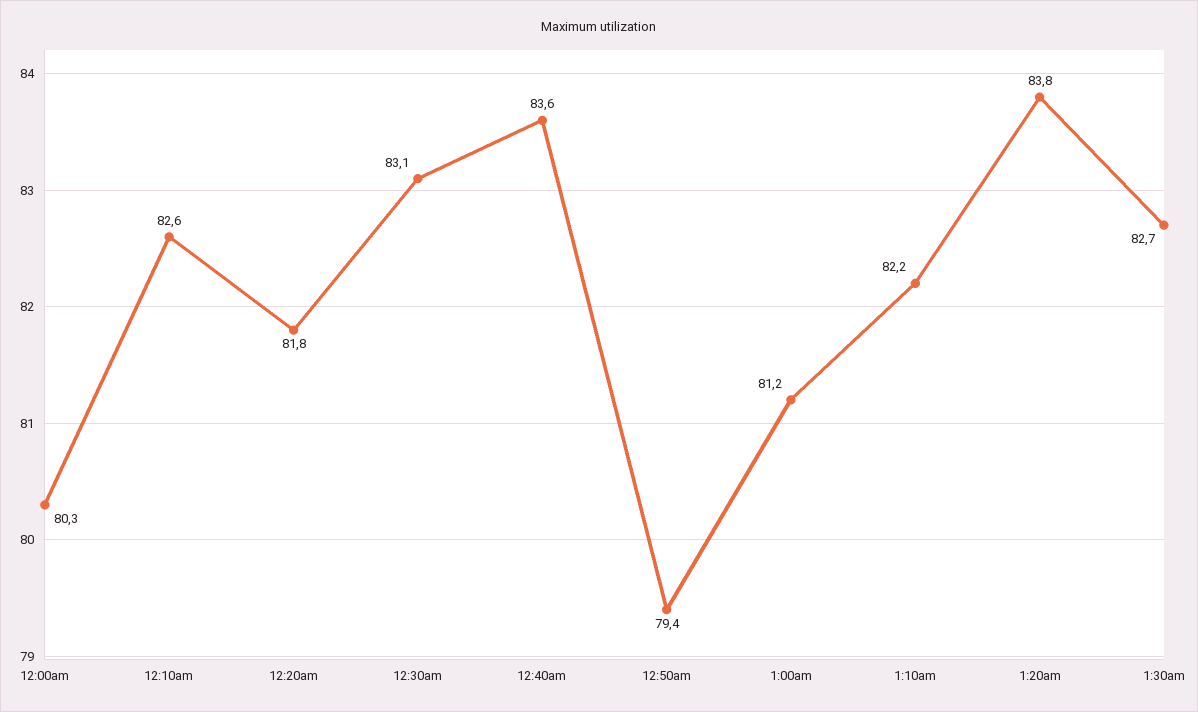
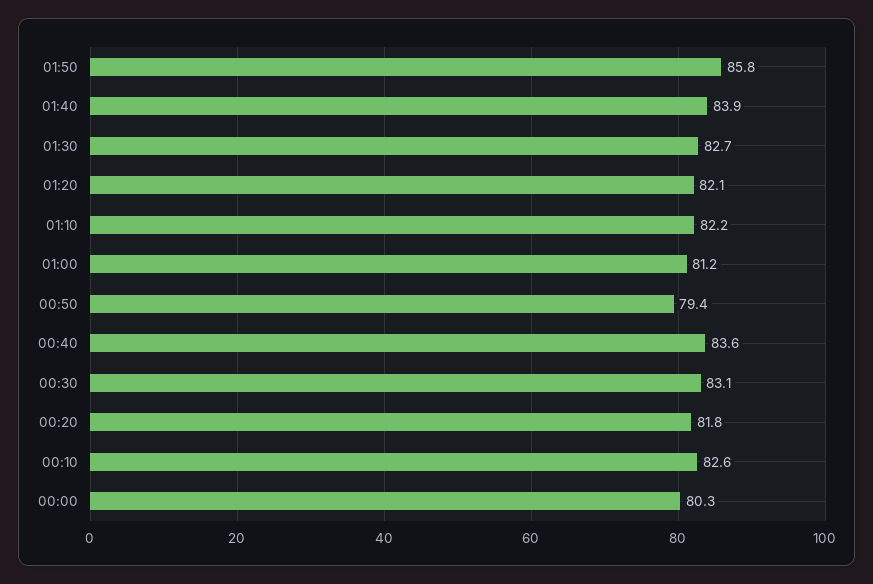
1:20am: 83.8 -> 82.1
01:50: none -> 85.8
01:40: none -> 83.9

